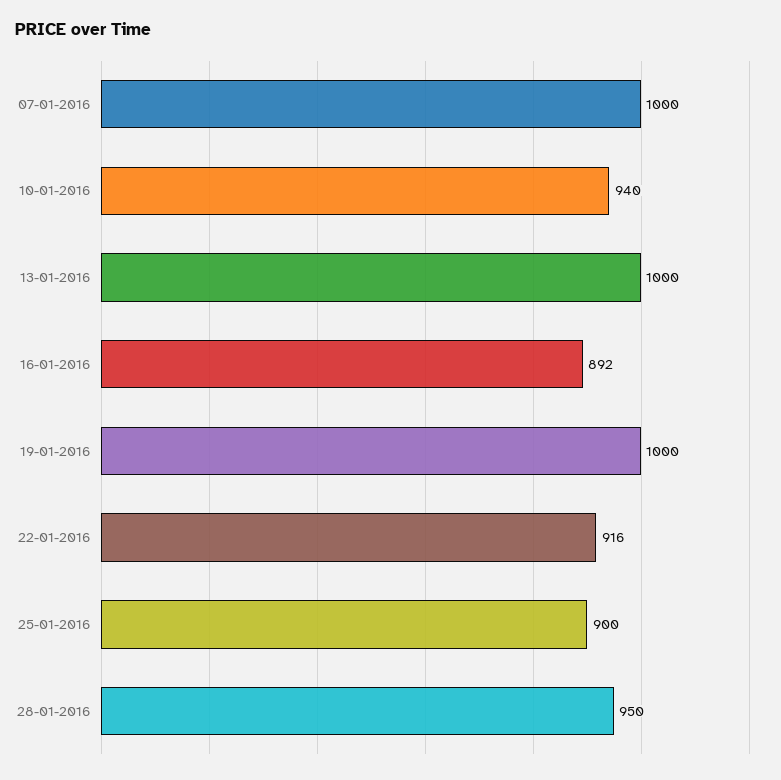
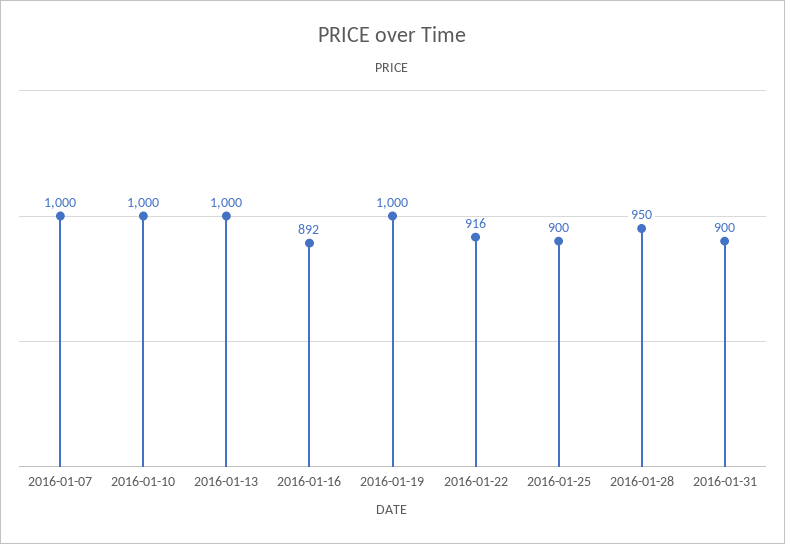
10-01-2016: 940 -> 1000
2016-01-31: none -> 900

